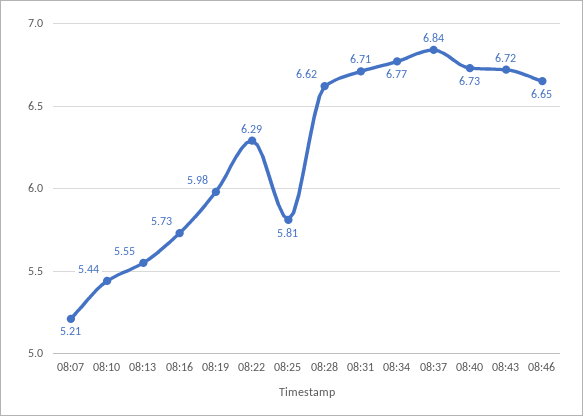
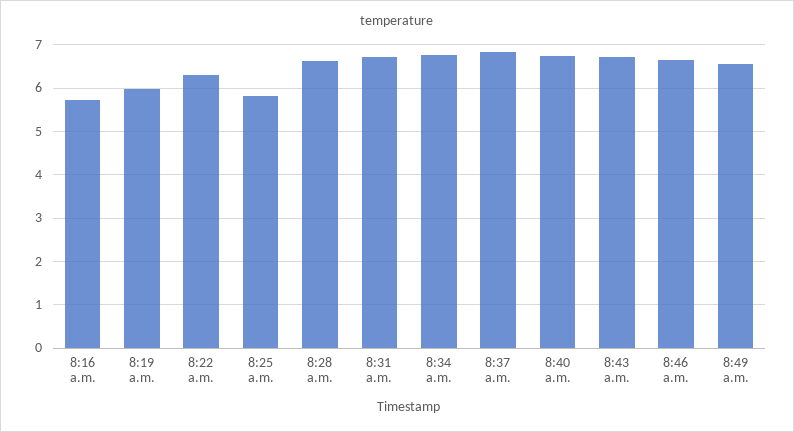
08:07: 5.21 -> none
08:10: 5.44 -> none
08:13: 5.55 -> none
8:49 a.m.: none -> 6.6

